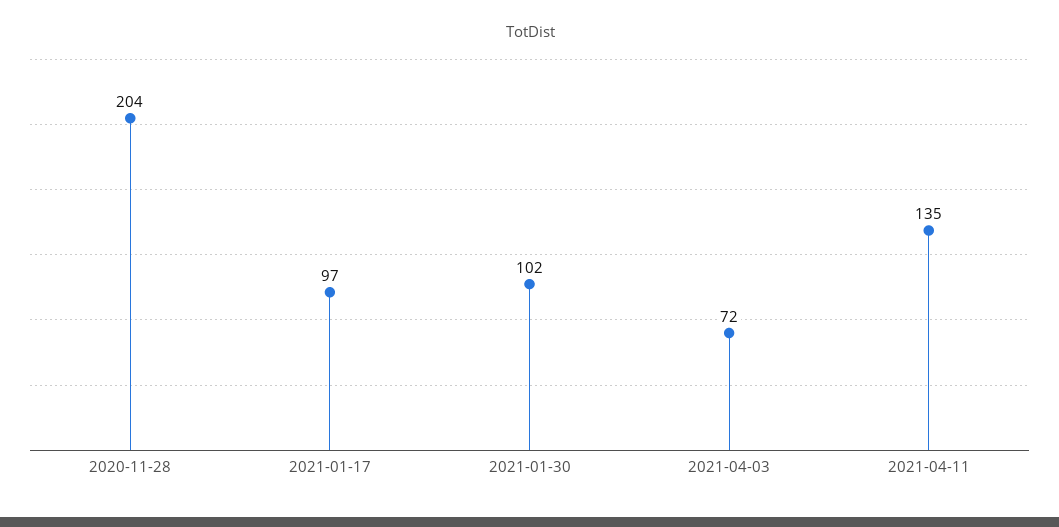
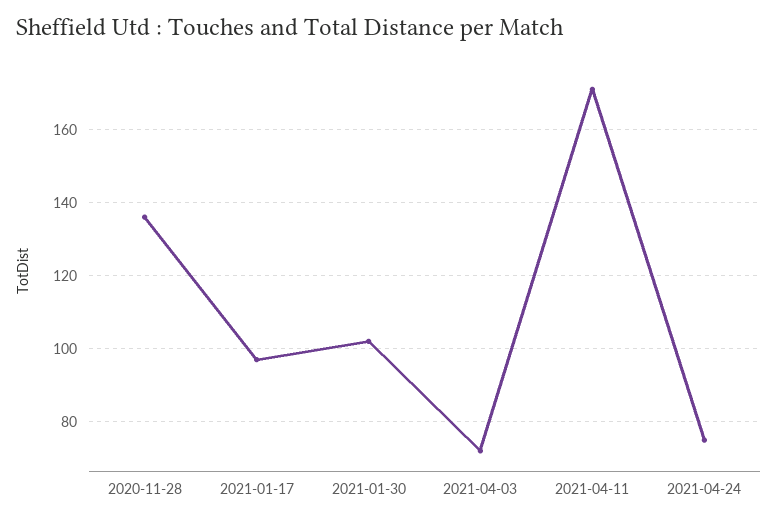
2020-11-28: 204 -> 135
2021-04-11: 135 -> 170
2021-04-24: none -> 75

